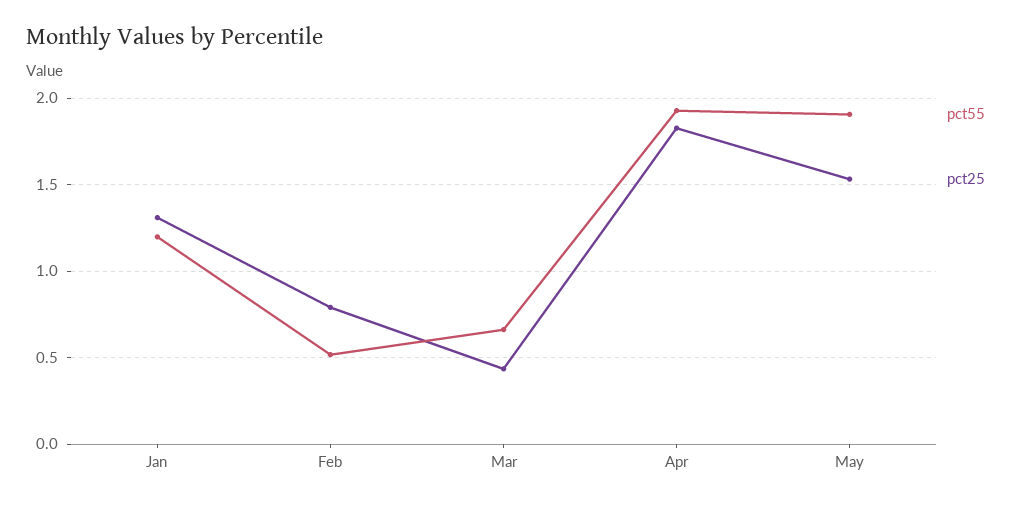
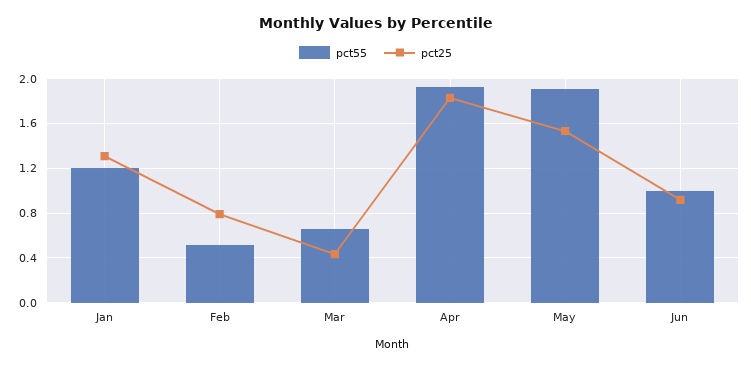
pct55, Jun: none -> 1
pct25, Jun: none -> 0.9

